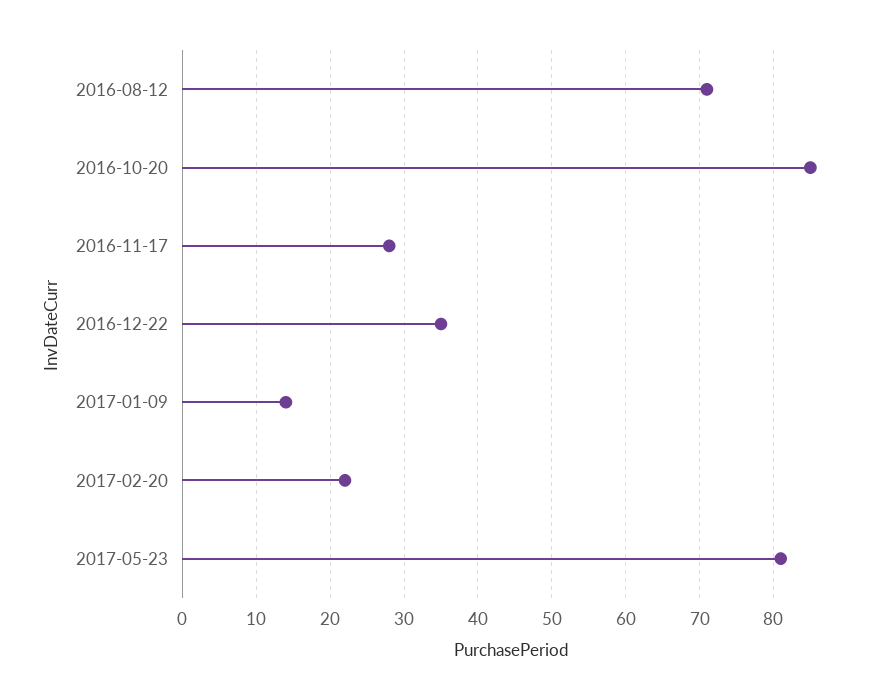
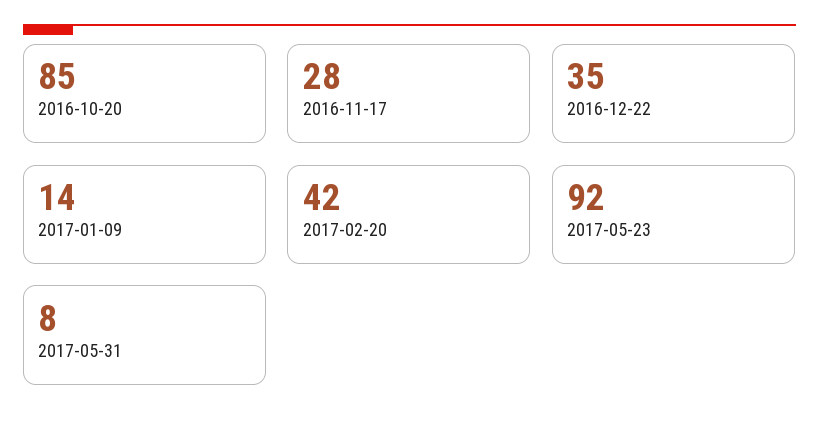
2016-08-12: 71 -> none
2017-02-20: 22 -> 42
2017-05-23: 81 -> 92
2017-05-31: none -> 8

